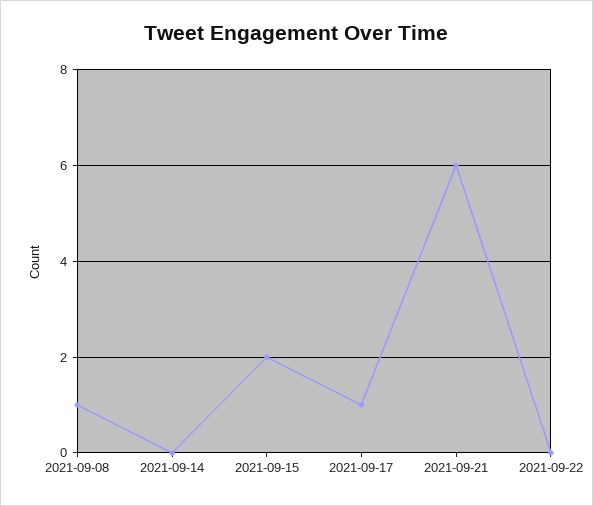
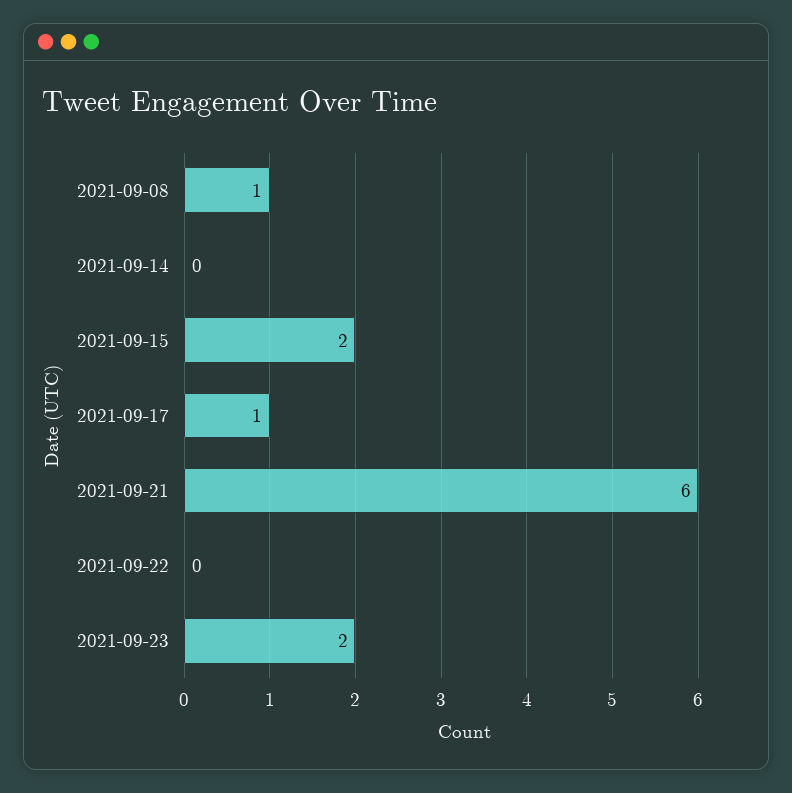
2021-09-23: none -> 2

